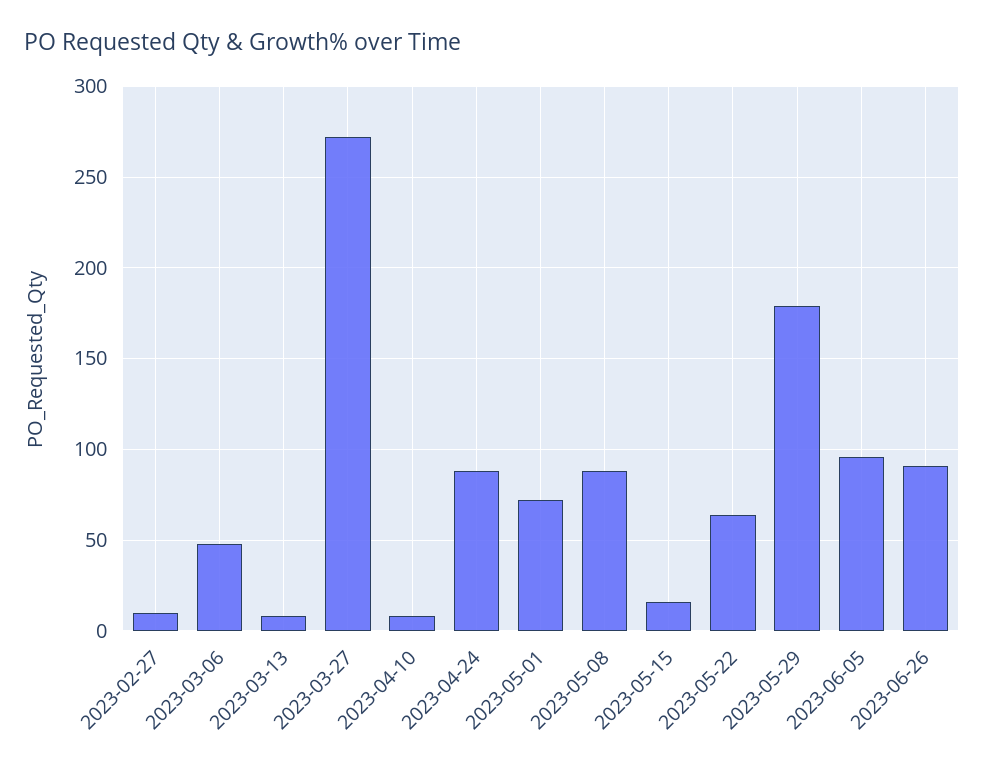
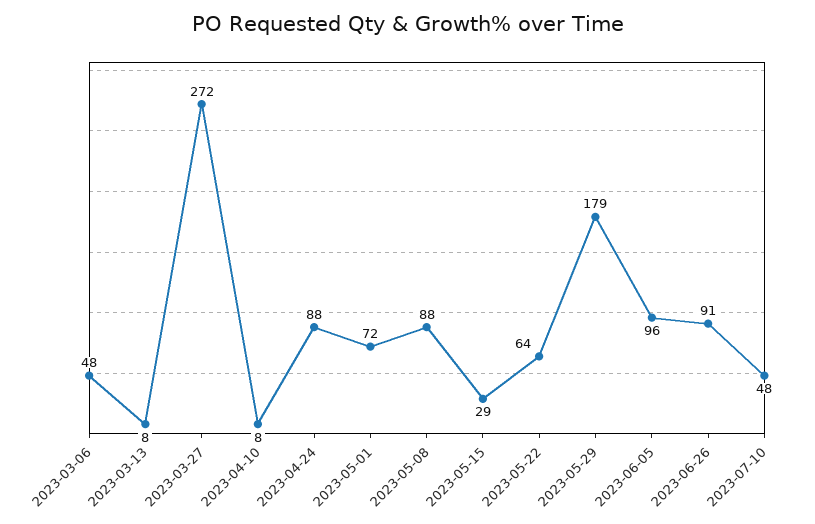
2023-02-27: 10 -> none
2023-05-15: 15 -> 29
2023-07-10: none -> 48

